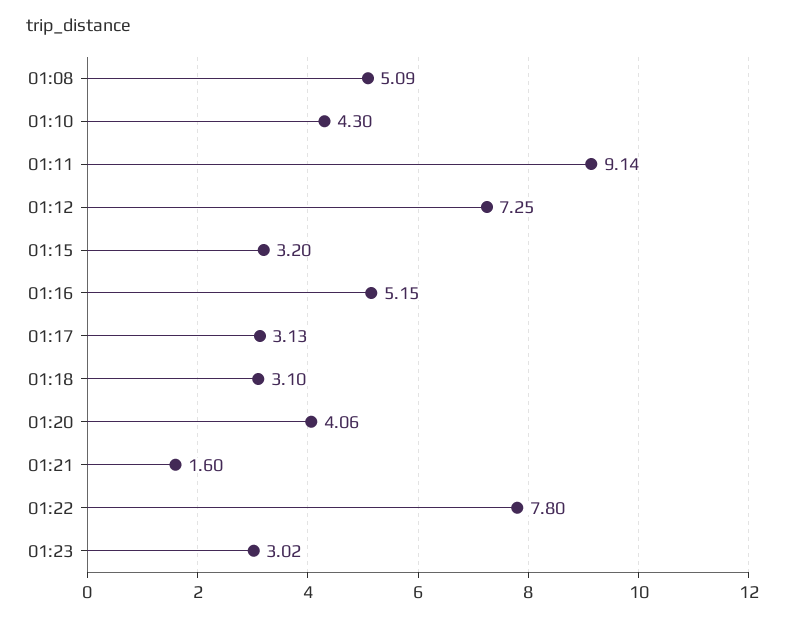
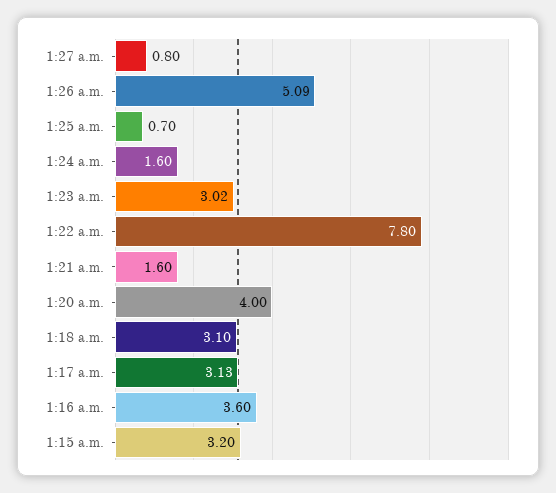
01:08: 5.09 -> none
01:10: 4.3 -> none
01:11: 9.14 -> none
01:12: 7.25 -> none
01:16: 5.15 -> 3.6
01:20: 4.06 -> 4
1:27 a.m.: none -> 0.8
1:26 a.m.: none -> 5.09
1:25 a.m.: none -> 0.7
1:24 a.m.: none -> 1.6

